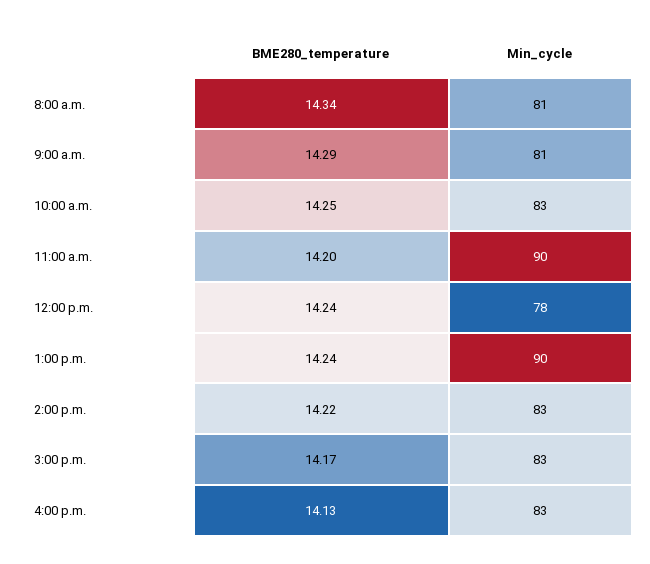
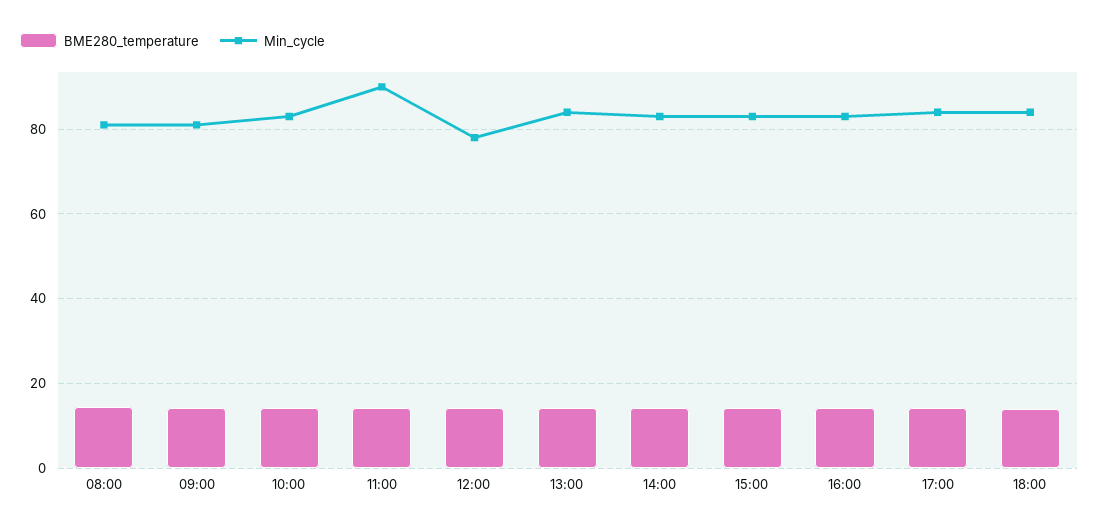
Min_cycle, 1:00 p.m.: 90 -> 84
BME280_temperature, 17:00: none -> 14
Min_cycle, 17:00: none -> 84
BME280_temperature, 18:00: none -> 14
Min_cycle, 18:00: none -> 84

